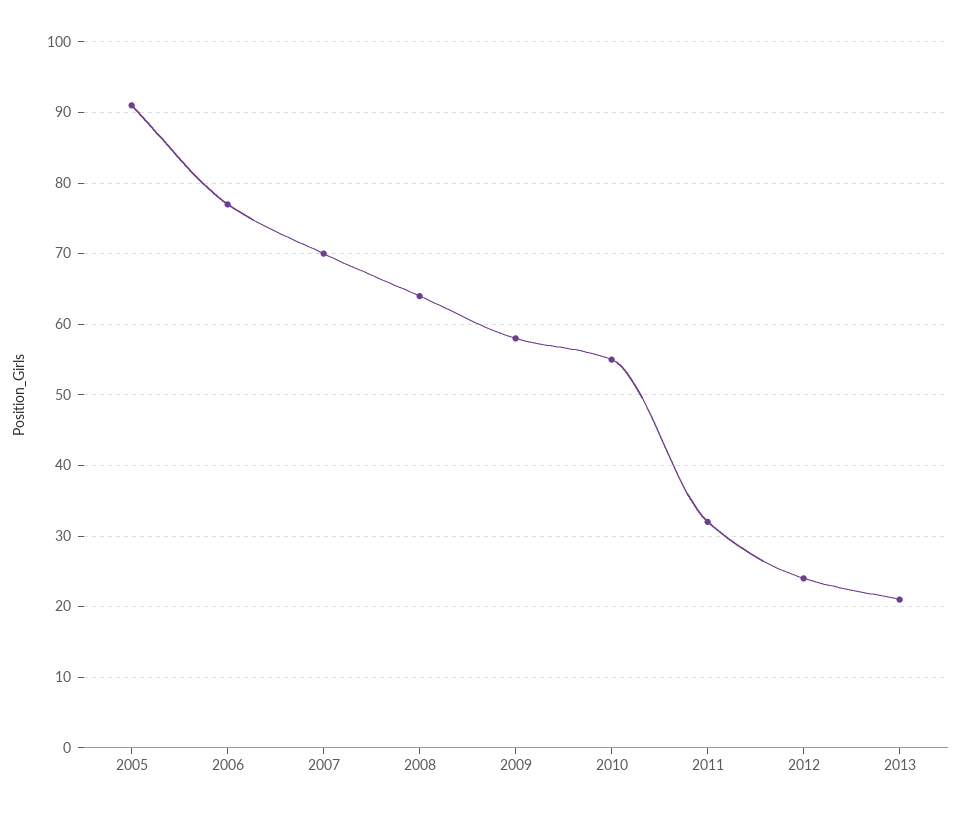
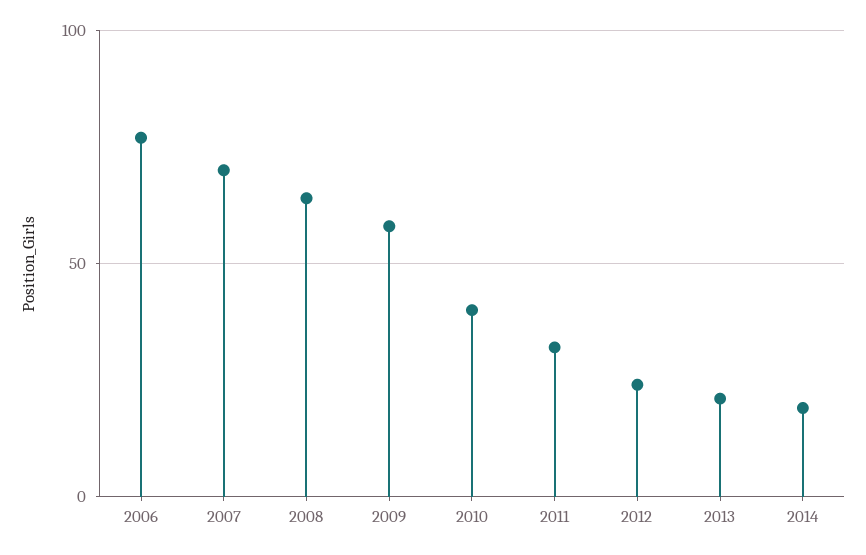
2005: 91 -> none
2010: 55 -> 40
2014: none -> 20

